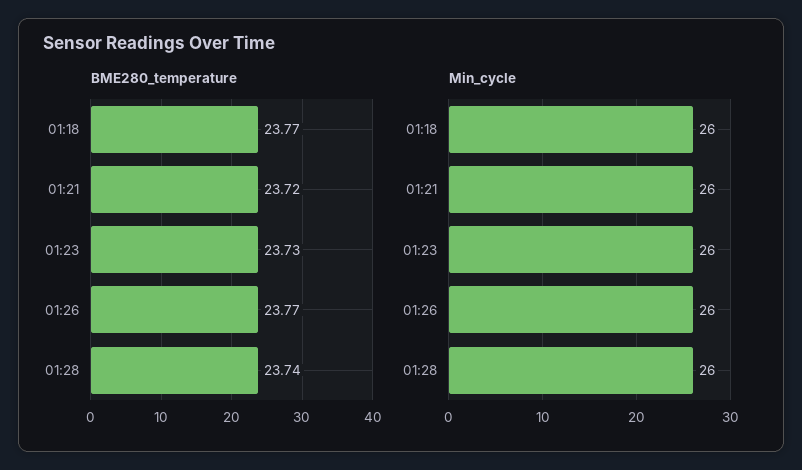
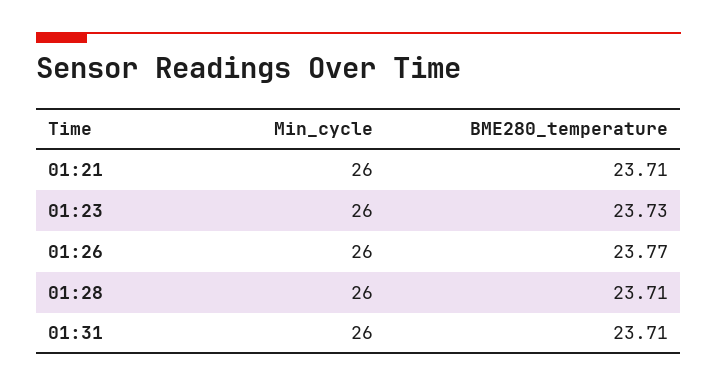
BME280_temperature, 01:18: 23.77 -> none
BME280_temperature, 01:21: 23.72 -> 23.71
BME280_temperature, 01:28: 23.74 -> 23.71
Min_cycle, 01:18: 26 -> none
Min_cycle, 01:31: none -> 26
BME280_temperature, 01:31: none -> 23.71

